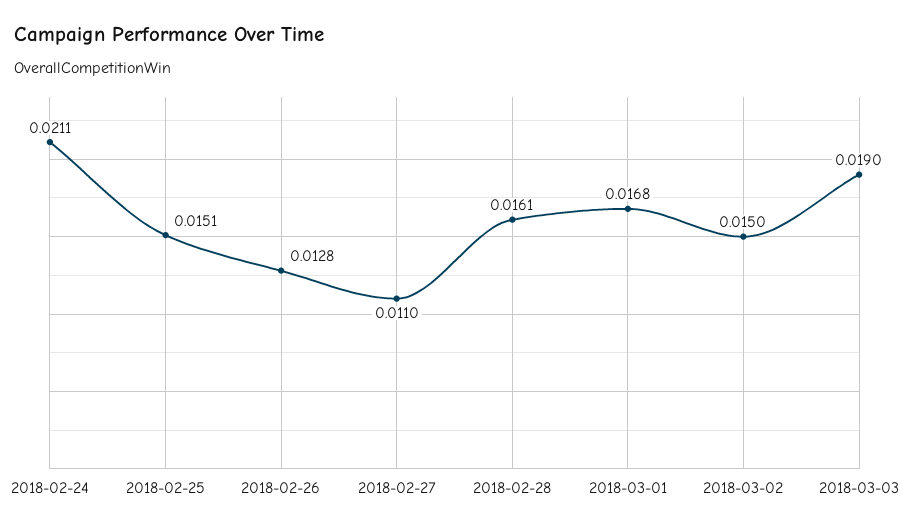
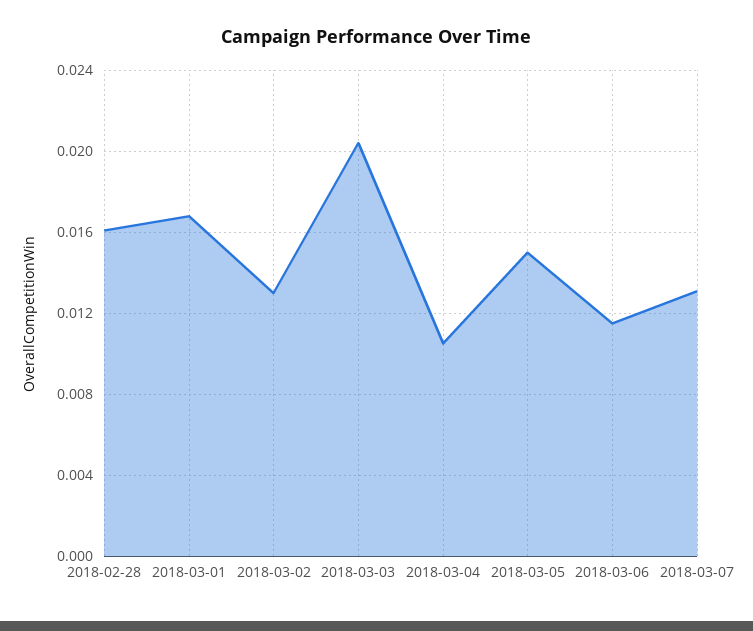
2018-02-24: 0.0211 -> none
2018-02-25: 0.0151 -> none
2018-02-26: 0.0128 -> none
2018-02-27: 0.011 -> none
2018-03-02: 0.015 -> 0.013
2018-03-03: 0.019 -> 0.0205
2018-03-04: none -> 0.0105
2018-03-05: none -> 0.015
2018-03-06: none -> 0.0115
2018-03-07: none -> 0.013

